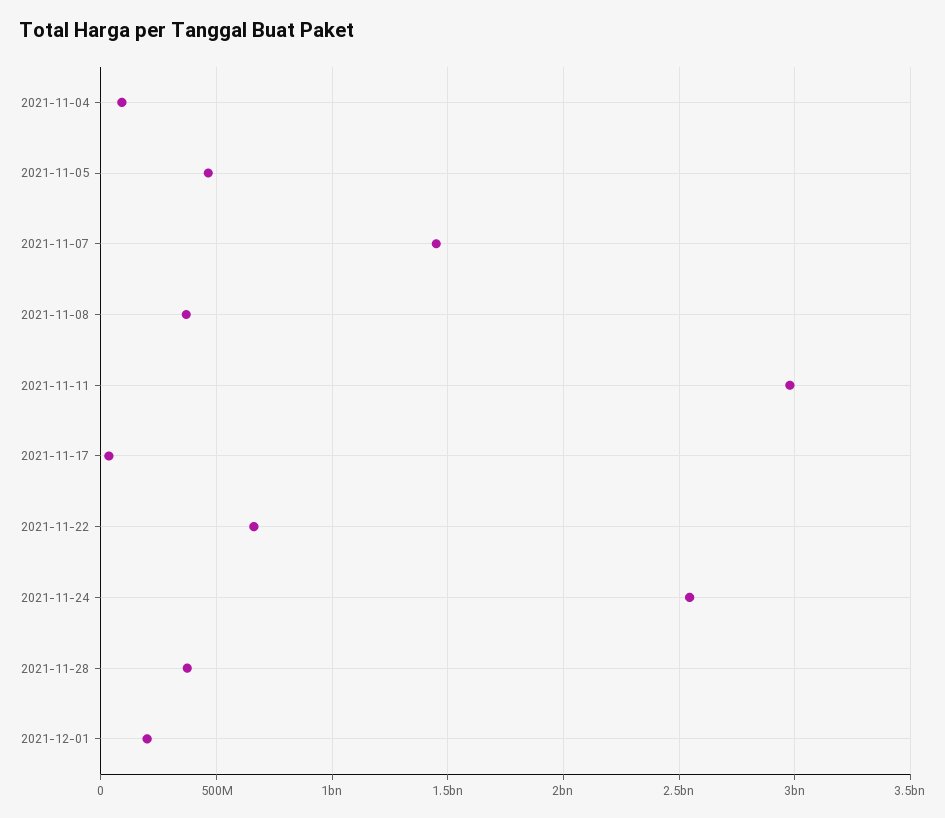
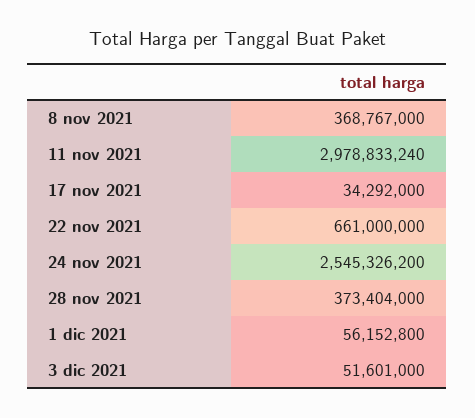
2021-11-04: 100000000 -> none
2021-11-05: 450000000 -> none
2021-11-07: 1450000000 -> none
2021-12-01: 200000000 -> 56152800
3 dic 2021: none -> 51601000

